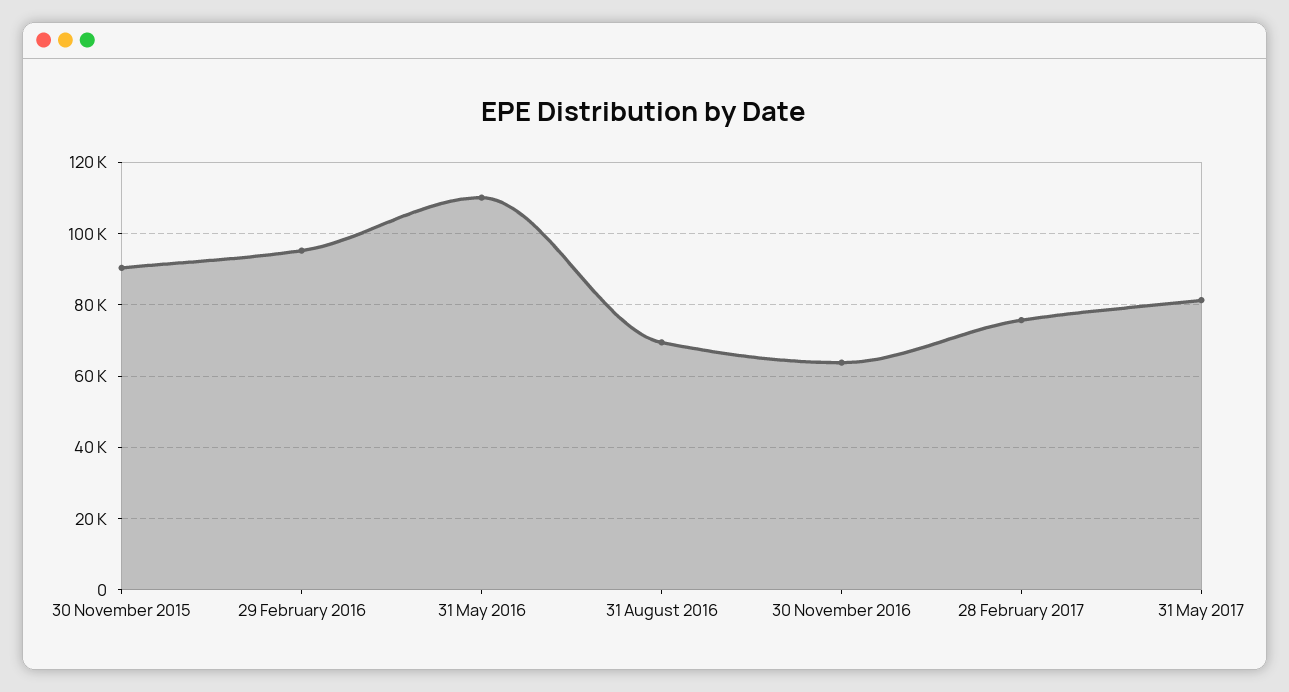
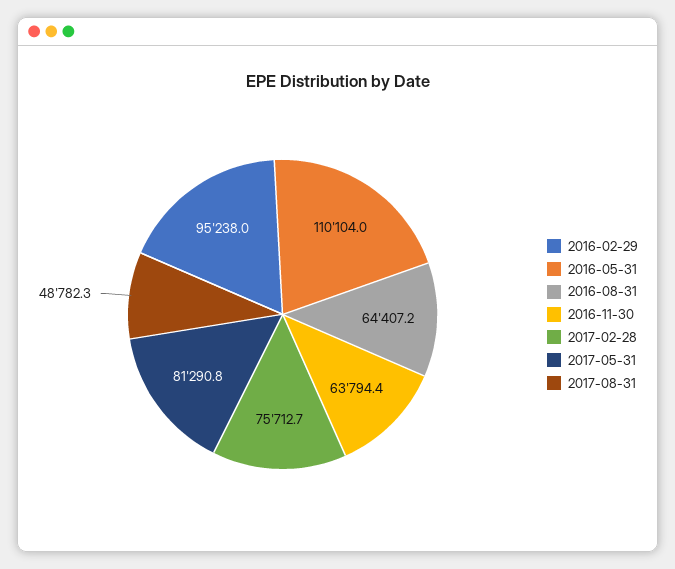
30 November 2015: 90000 -> none
31 August 2016: 70000 -> 64407.2
2017-08-31: none -> 48782.3

